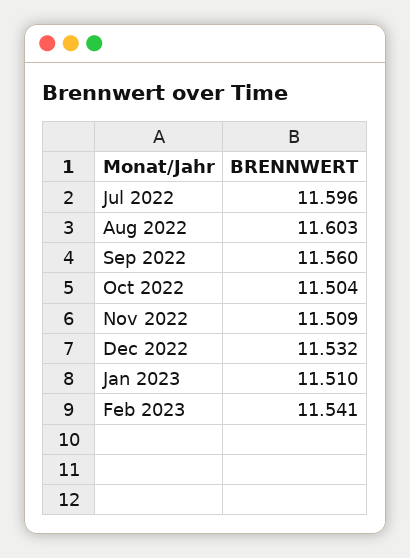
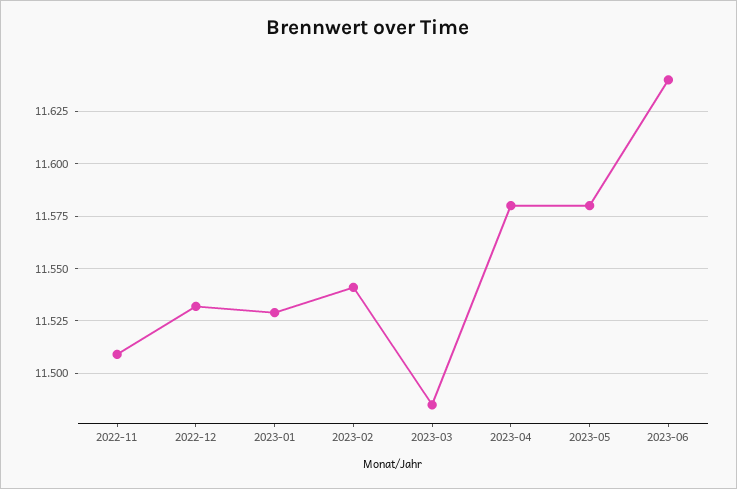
Jul 2022: 11.596 -> none
Aug 2022: 11.603 -> none
Sep 2022: 11.56 -> none
Oct 2022: 11.504 -> none
Jan 2023: 11.51 -> 11.53
2023-03: none -> 11.485
2023-04: none -> 11.58
2023-05: none -> 11.58
2023-06: none -> 11.64

